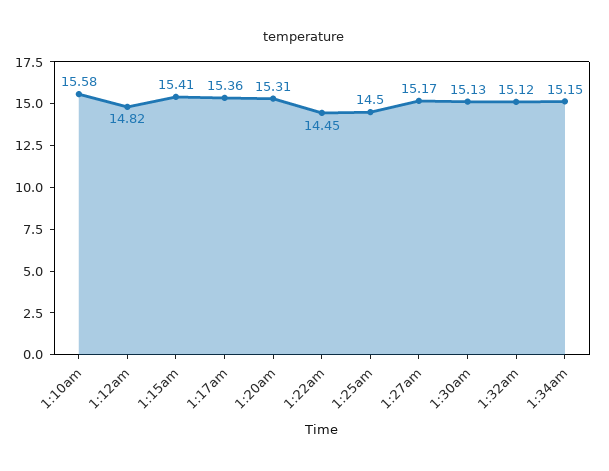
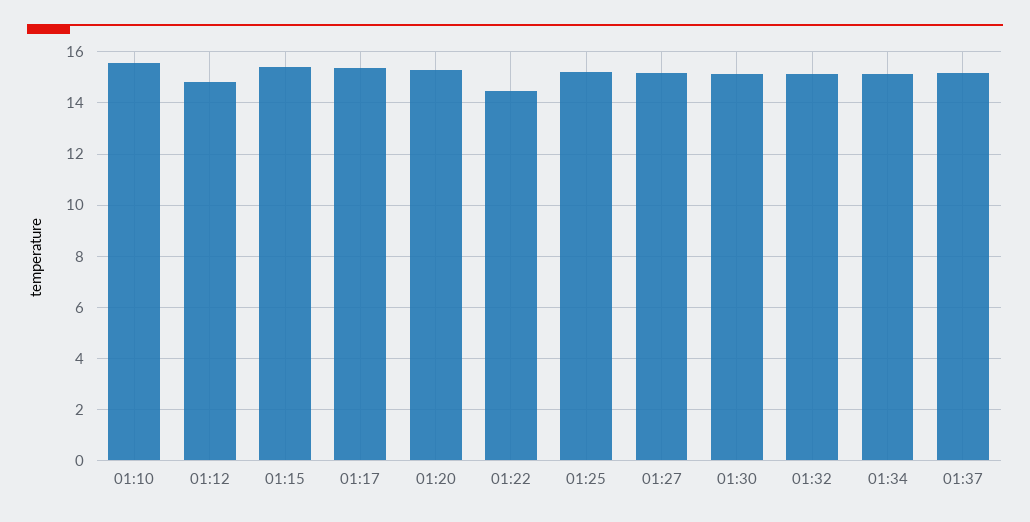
1:25am: 14.5 -> 15.25
01:37: none -> 15.25

